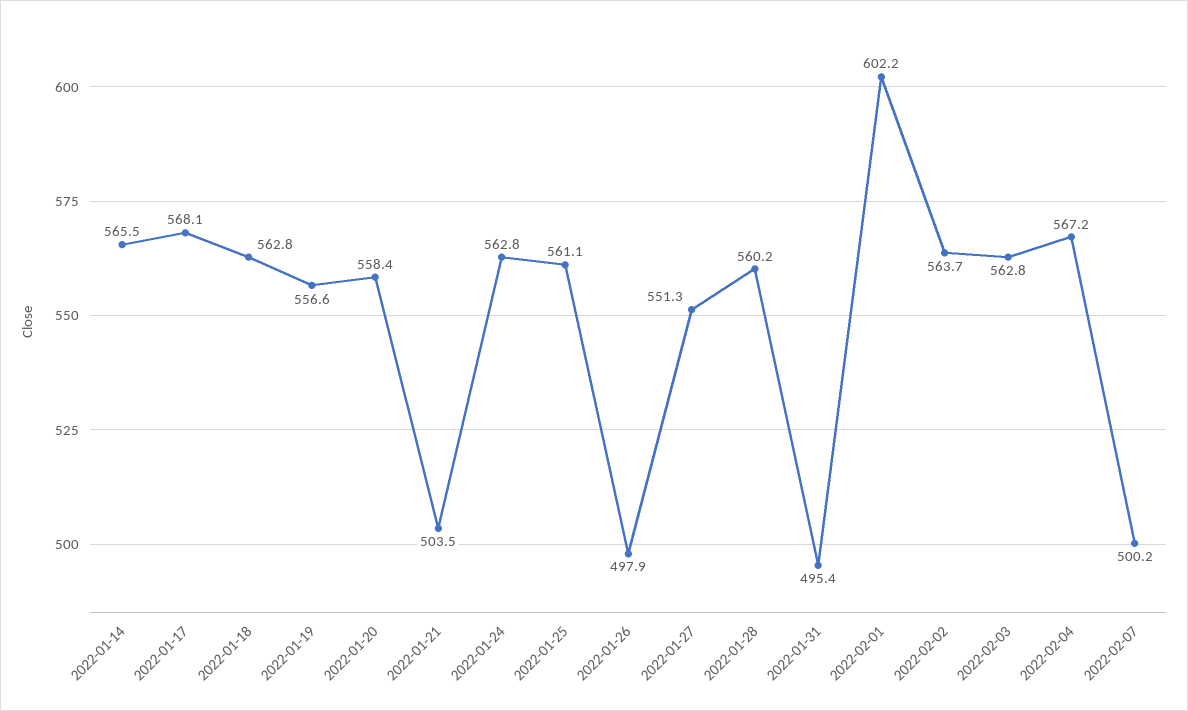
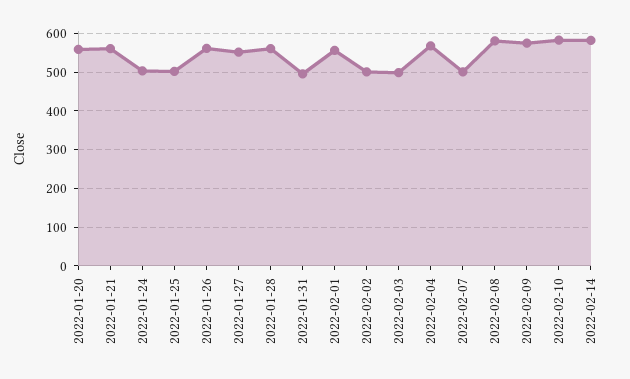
2022-01-14: 565.5 -> none
2022-01-17: 568.1 -> none
2022-01-18: 562.8 -> none
2022-01-19: 556.6 -> none
2022-01-21: 503.5 -> 560
2022-01-24: 562.8 -> 500
2022-01-25: 561.1 -> 500
2022-01-26: 497.9 -> 560
2022-02-01: 602.2 -> 560
2022-02-02: 563.7 -> 500
2022-02-03: 562.8 -> 500
2022-02-08: none -> 580
2022-02-09: none -> 580
2022-02-10: none -> 580
2022-02-14: none -> 580

